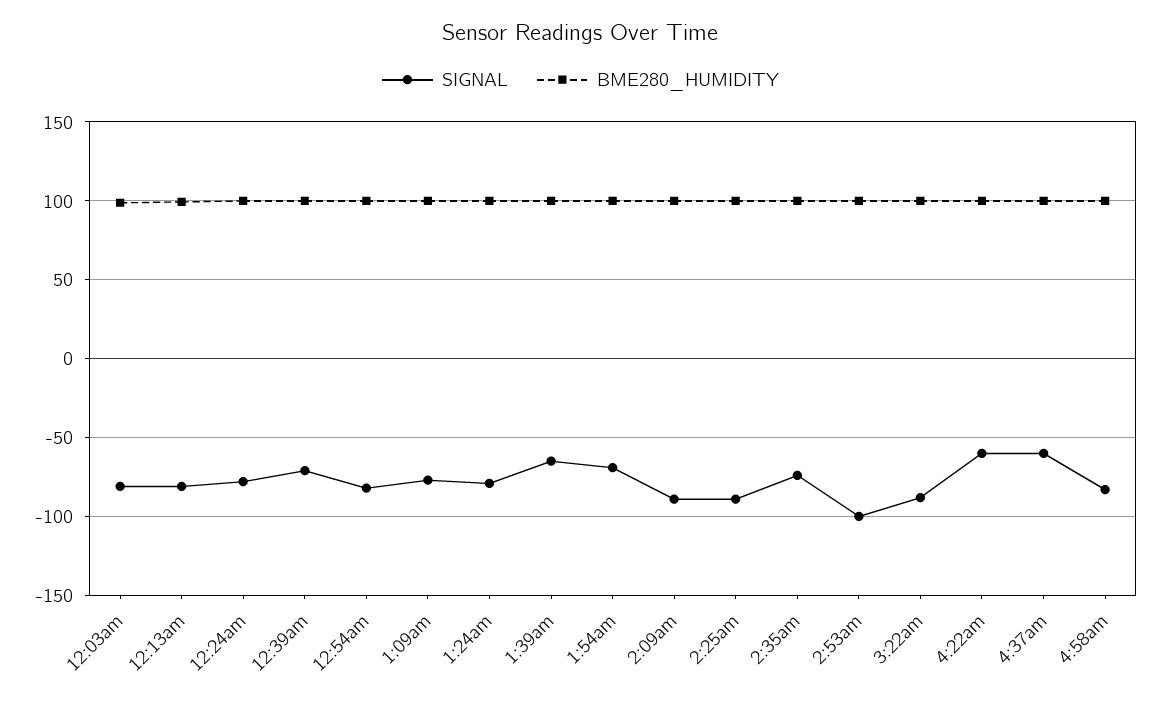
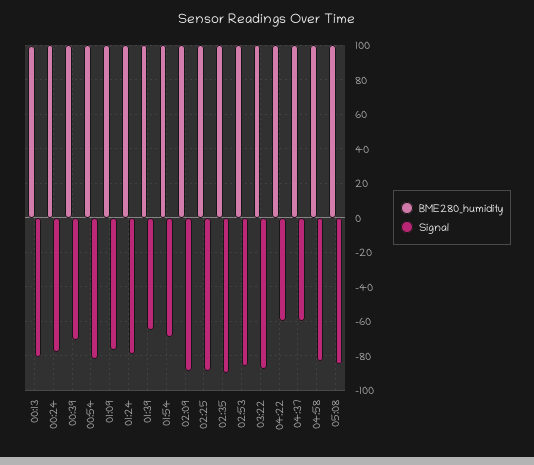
SIGNAL, 12:03am: -80 -> none
BME280_HUMIDITY, 12:03am: 100 -> none
SIGNAL, 2:35am: -75 -> -90
SIGNAL, 2:53am: -100 -> -85
BME280_HUMIDITY, 05:08: none -> 100
SIGNAL, 05:08: none -> -85

